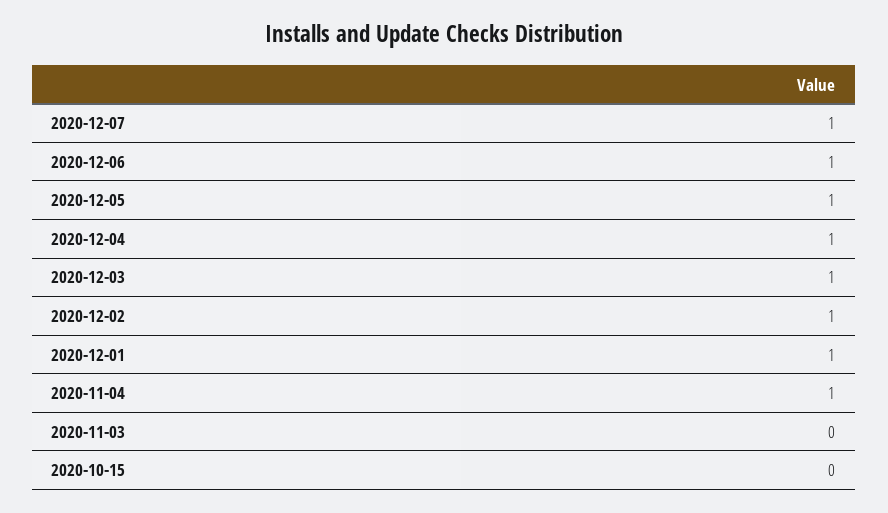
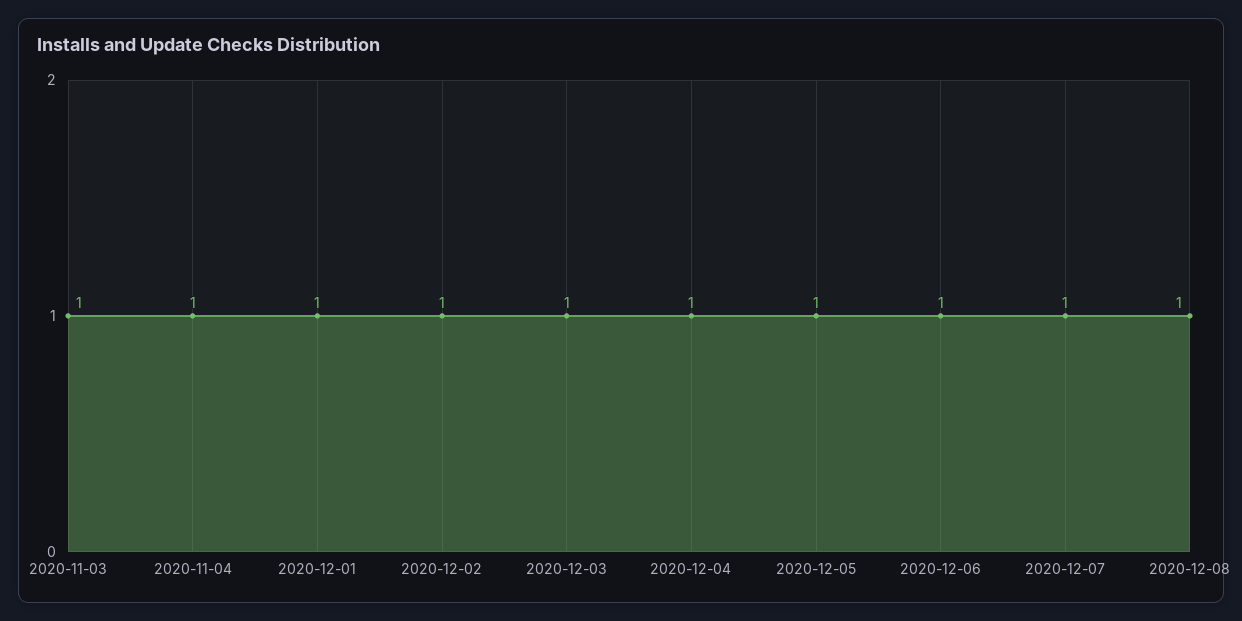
2020-11-03: 0 -> 1
2020-10-15: 0 -> none
2020-12-08: none -> 1

